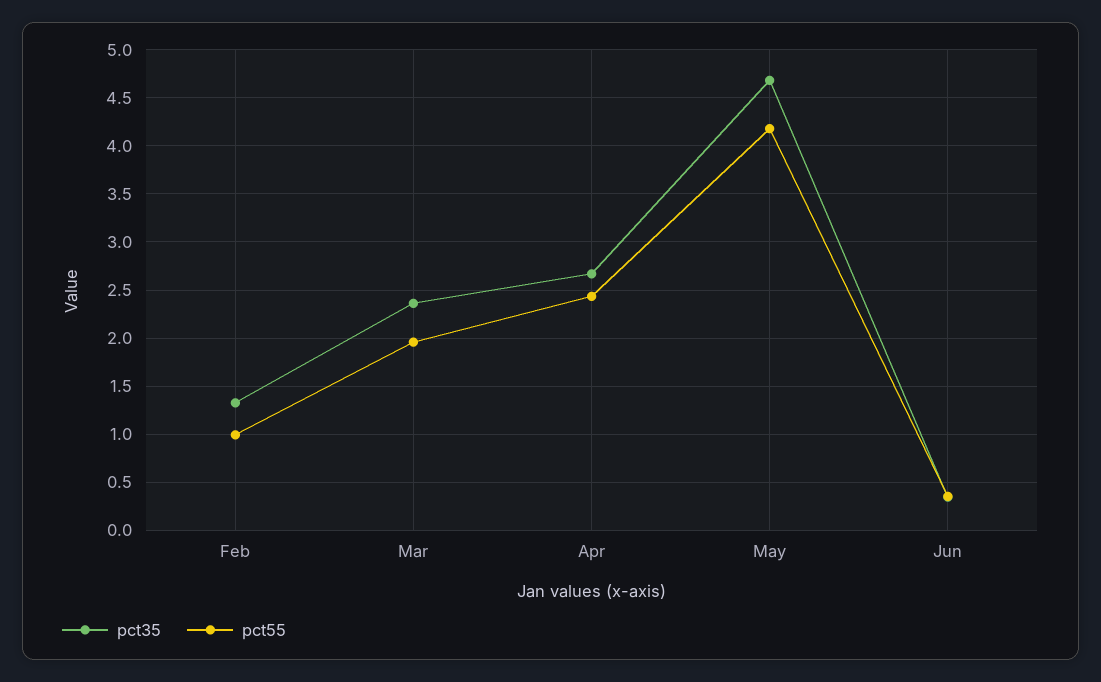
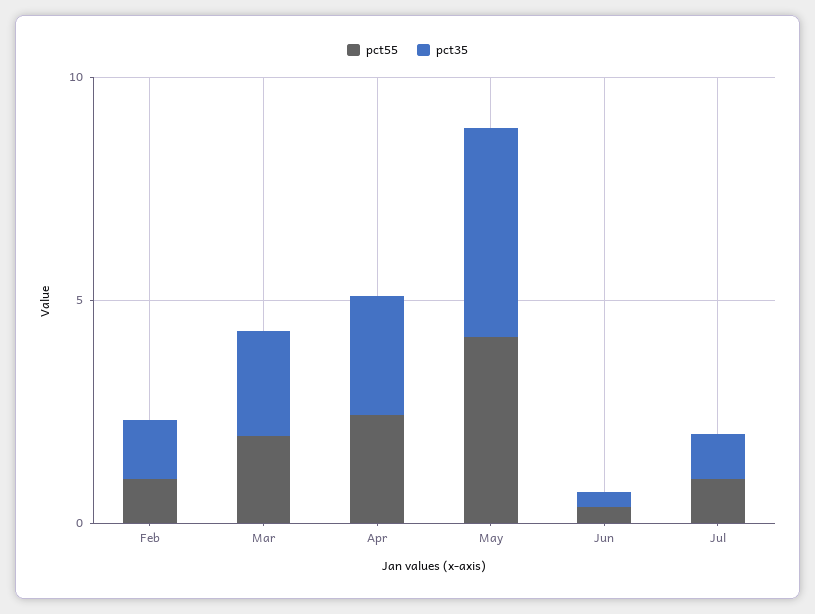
pct55, Jul: none -> 1
pct35, Jul: none -> 1

